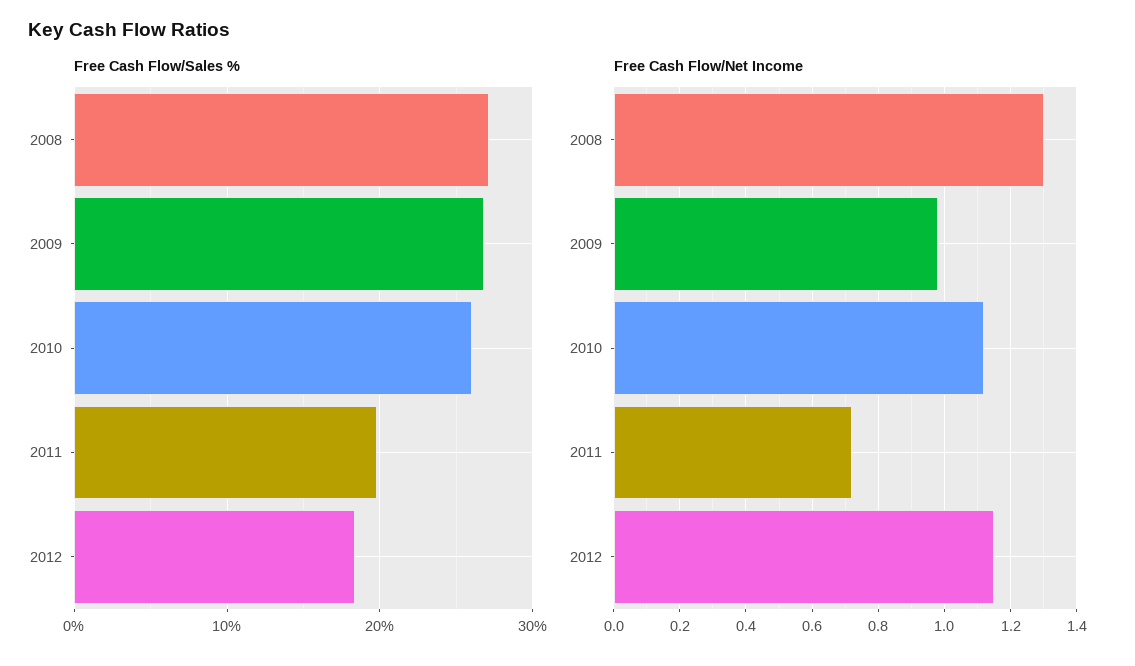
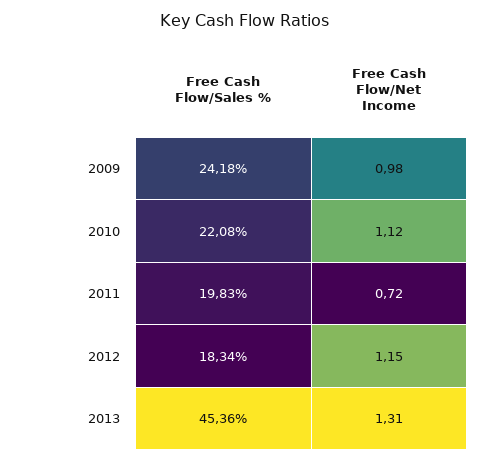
Free Cash Flow/Sales %, 2008: 27 -> none
Free Cash Flow/Sales %, 2009: 27 -> 24.18
Free Cash Flow/Sales %, 2010: 26 -> 22.08
Free Cash Flow/Net Income, 2008: 1.3 -> none
Free Cash Flow/Sales %, 2013: none -> 45.36
Free Cash Flow/Net Income, 2013: none -> 1.31

